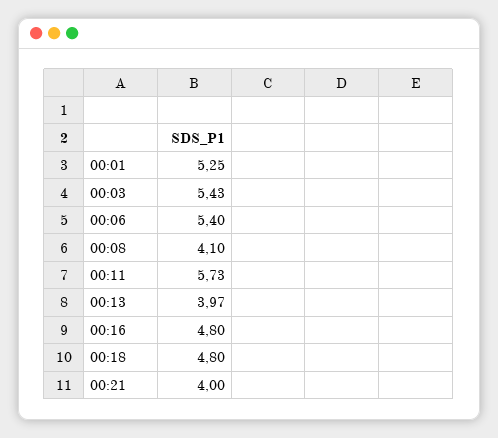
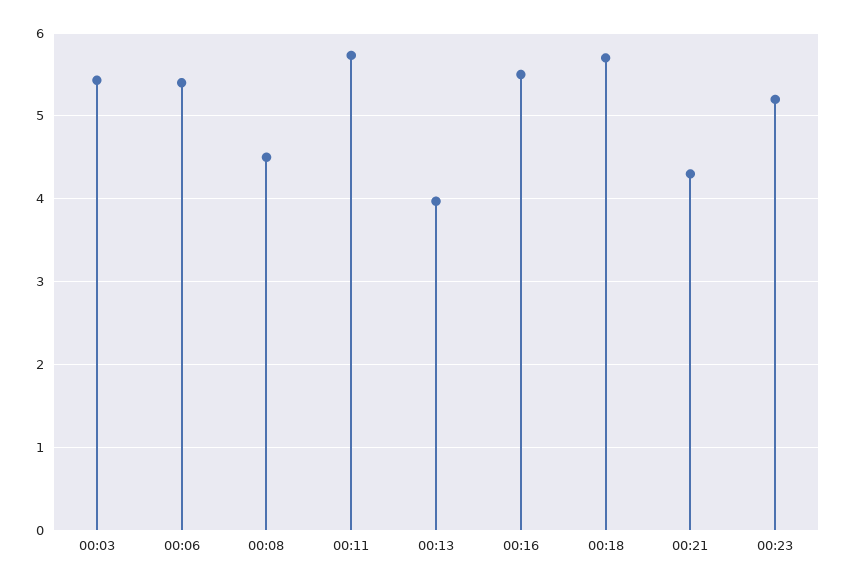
00:01: 5.25 -> none
00:08: 4.1 -> 4.5
00:16: 4.8 -> 5.5
00:18: 4.8 -> 5.7
00:21: 4 -> 4.3
00:23: none -> 5.2

